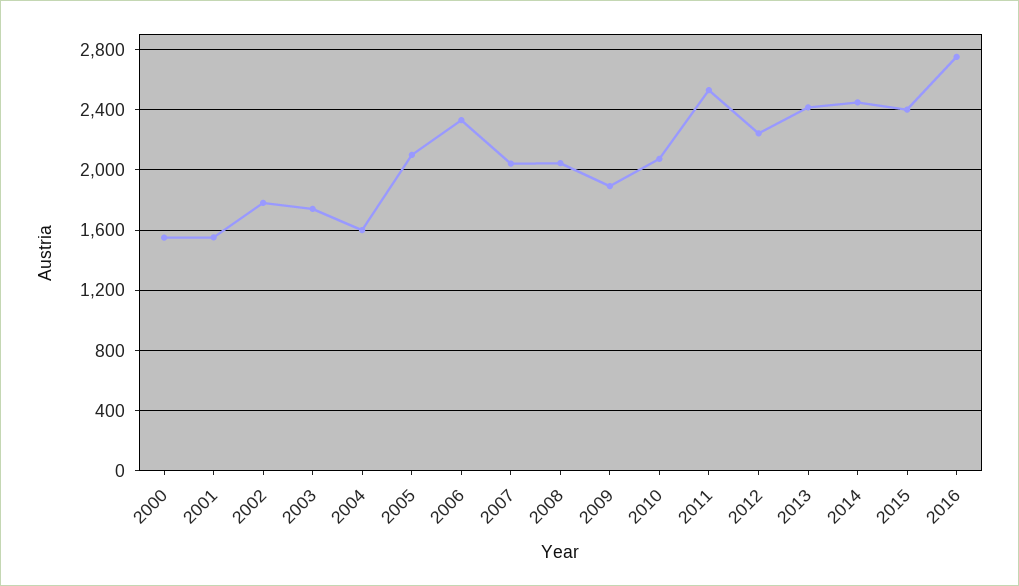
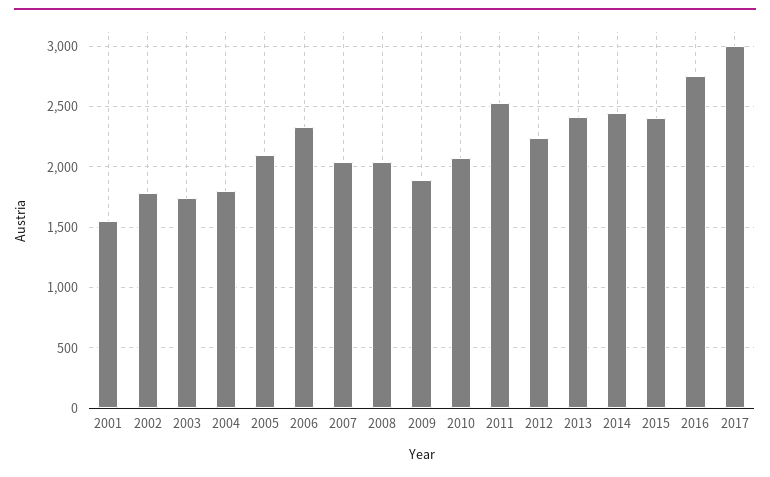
2000: 1550 -> none
2004: 1600 -> 1800
2017: none -> 3000

